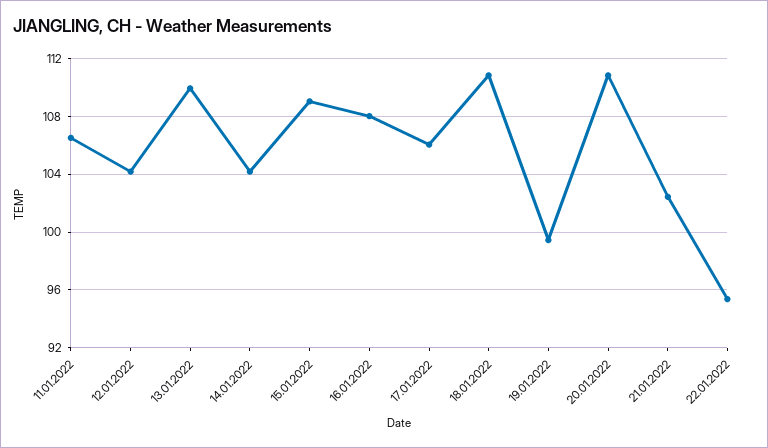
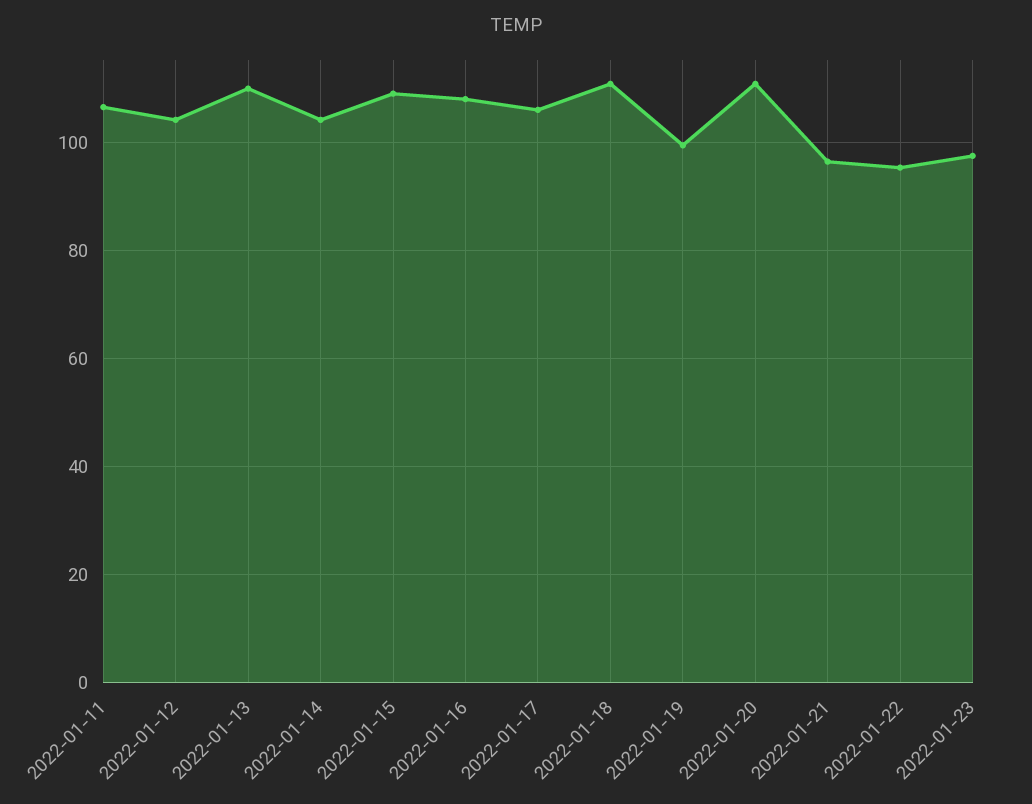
21.01.2022: 102.5 -> 96
2022-01-23: none -> 98

